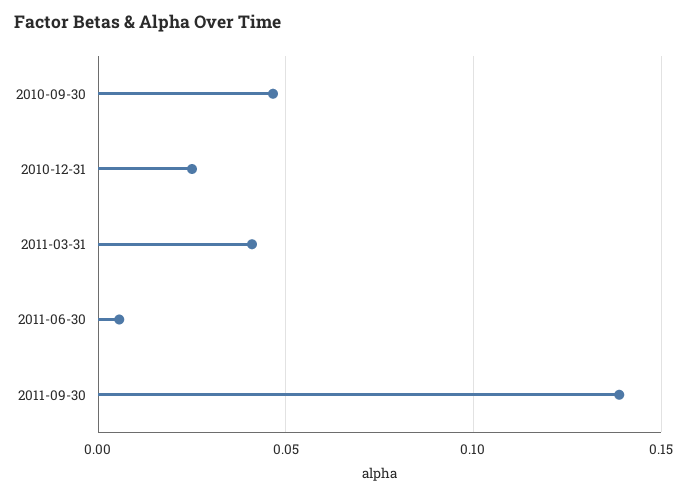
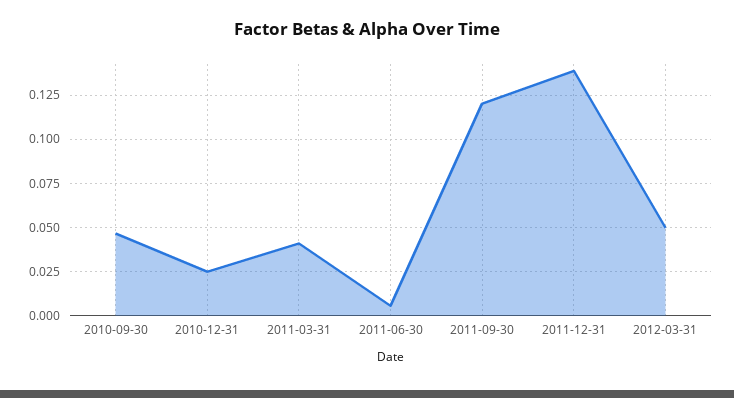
2011-09-30: 0.14 -> 0.12
2011-12-31: none -> 0.14
2012-03-31: none -> 0.05

